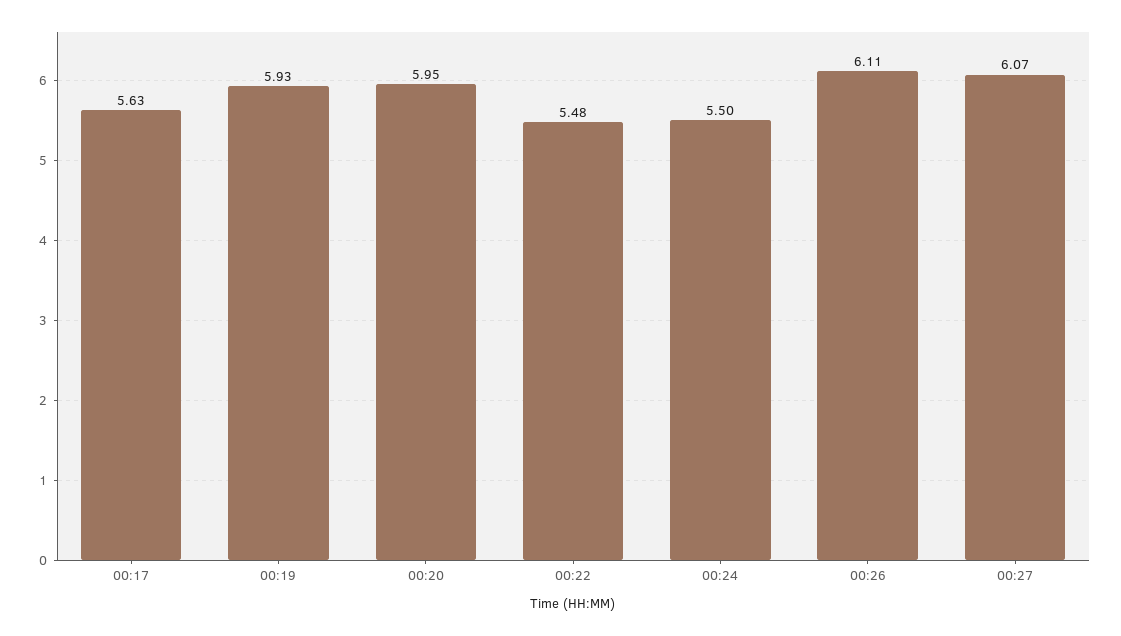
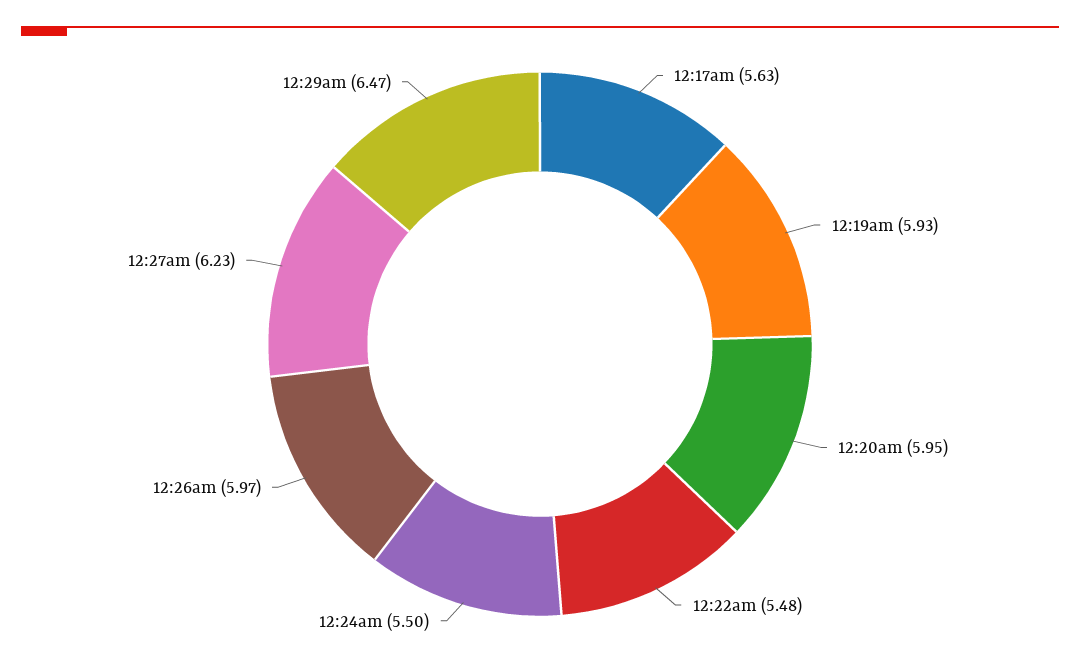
00:26: 6.11 -> 5.97
00:27: 6.07 -> 6.23
12:29am: none -> 6.47

